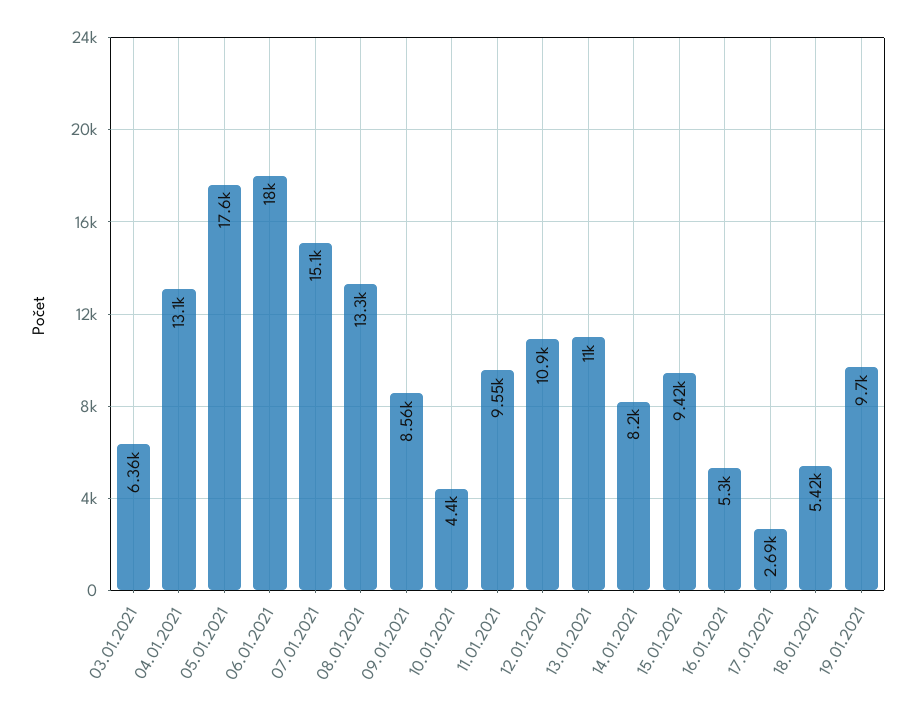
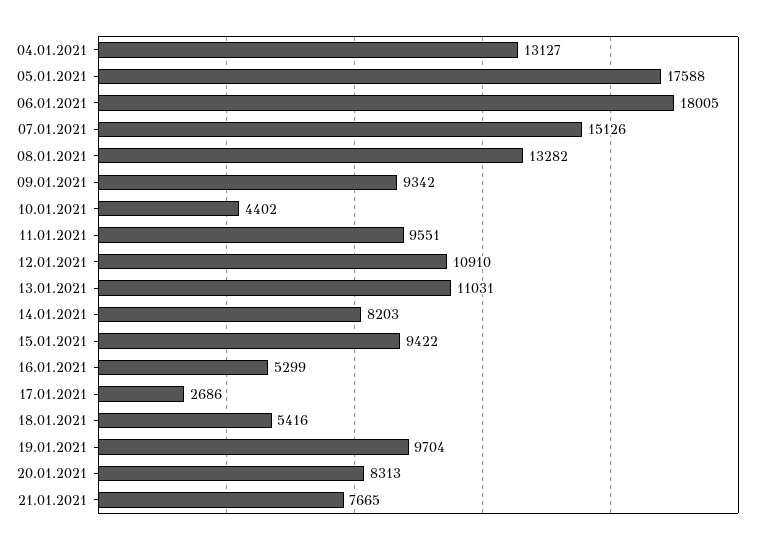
03.01.2021: 6360 -> none
09.01.2021: 8560 -> 9342
20.01.2021: none -> 8313
21.01.2021: none -> 7665

